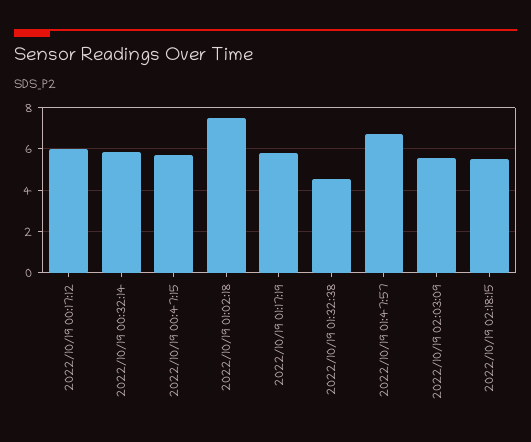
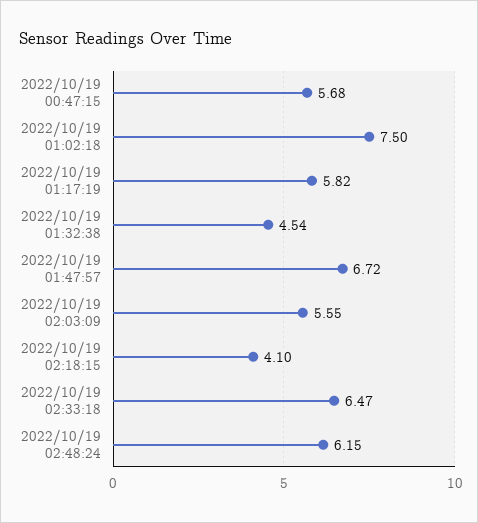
2022/10/19 00:17:12: 6 -> none
2022/10/19 00:32:14: 6 -> none
2022/10/19 02:18:15: 5.5 -> 4.1
2022/10/19 02:33:18: none -> 6.47
2022/10/19 02:48:24: none -> 6.15

